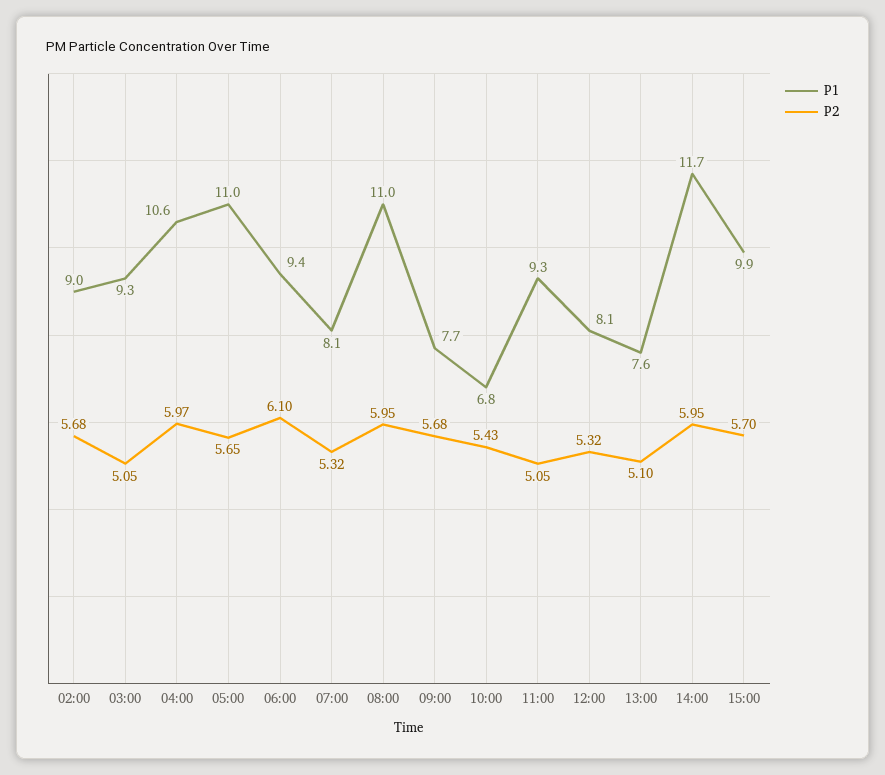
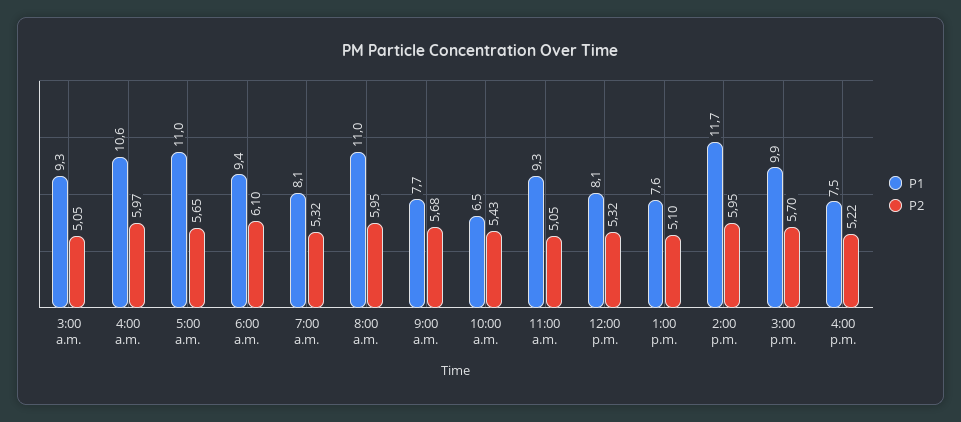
P1, 02:00: 9 -> none
P2, 02:00: 5.68 -> none
P1, 10:00: 6.8 -> 6.5
P1, 4:00 p.m.: none -> 7.5
P2, 4:00 p.m.: none -> 5.22

